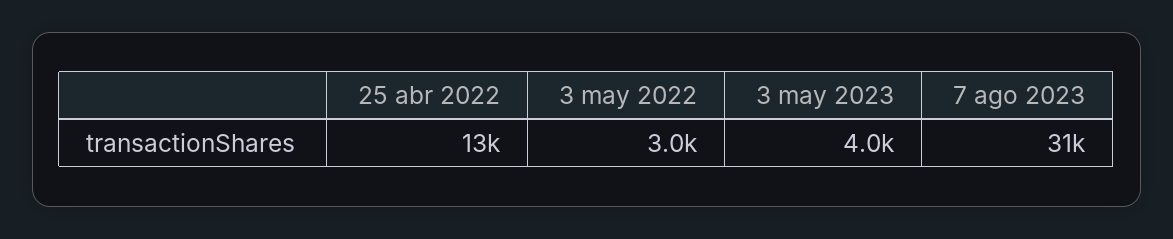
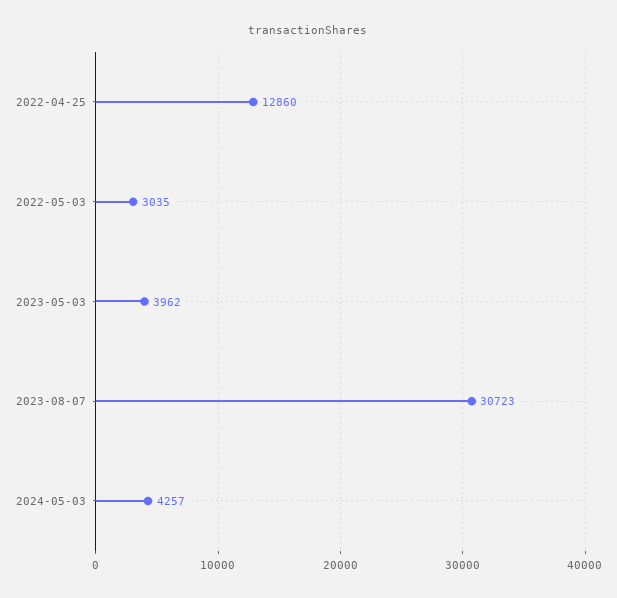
2024-05-03: none -> 4257

